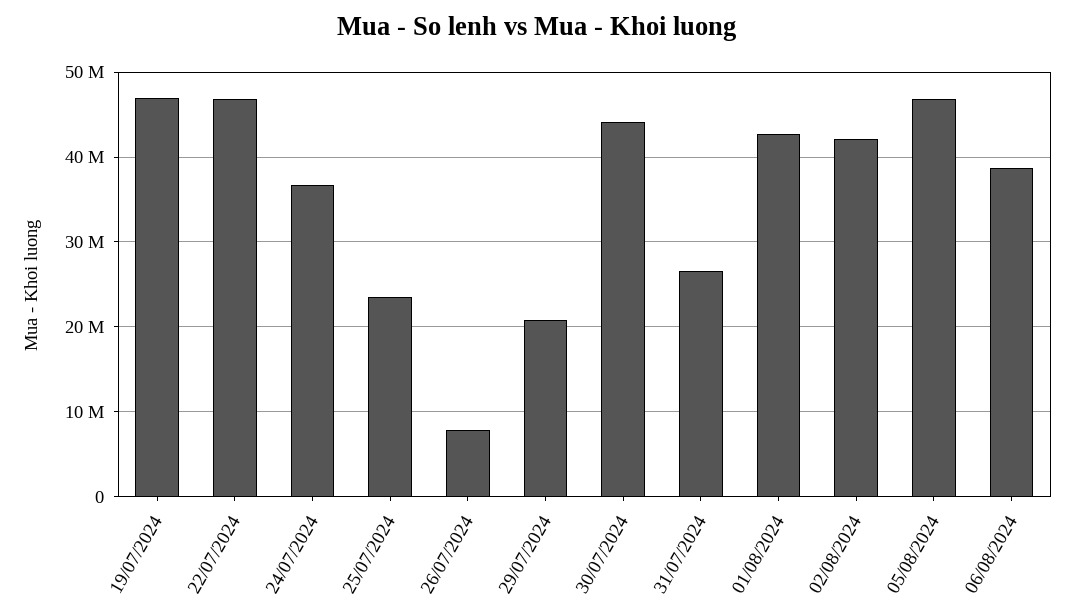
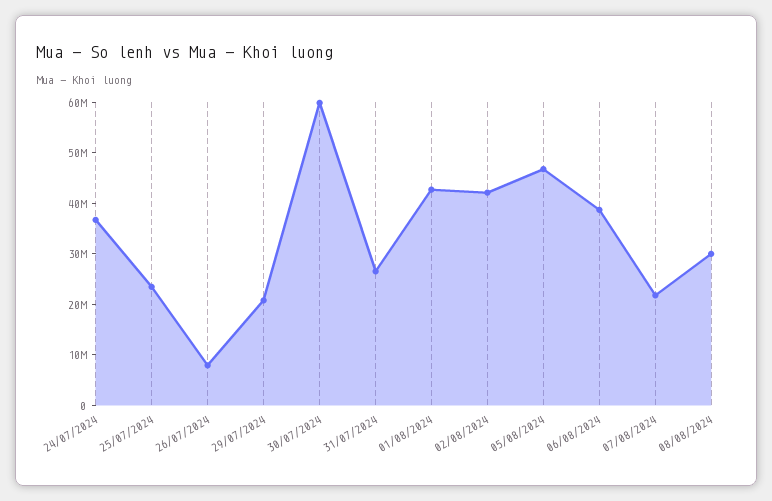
19/07/2024: 47000000 -> none
22/07/2024: 47000000 -> none
30/07/2024: 44000000 -> 60000000
07/08/2024: none -> 22000000
08/08/2024: none -> 30000000

